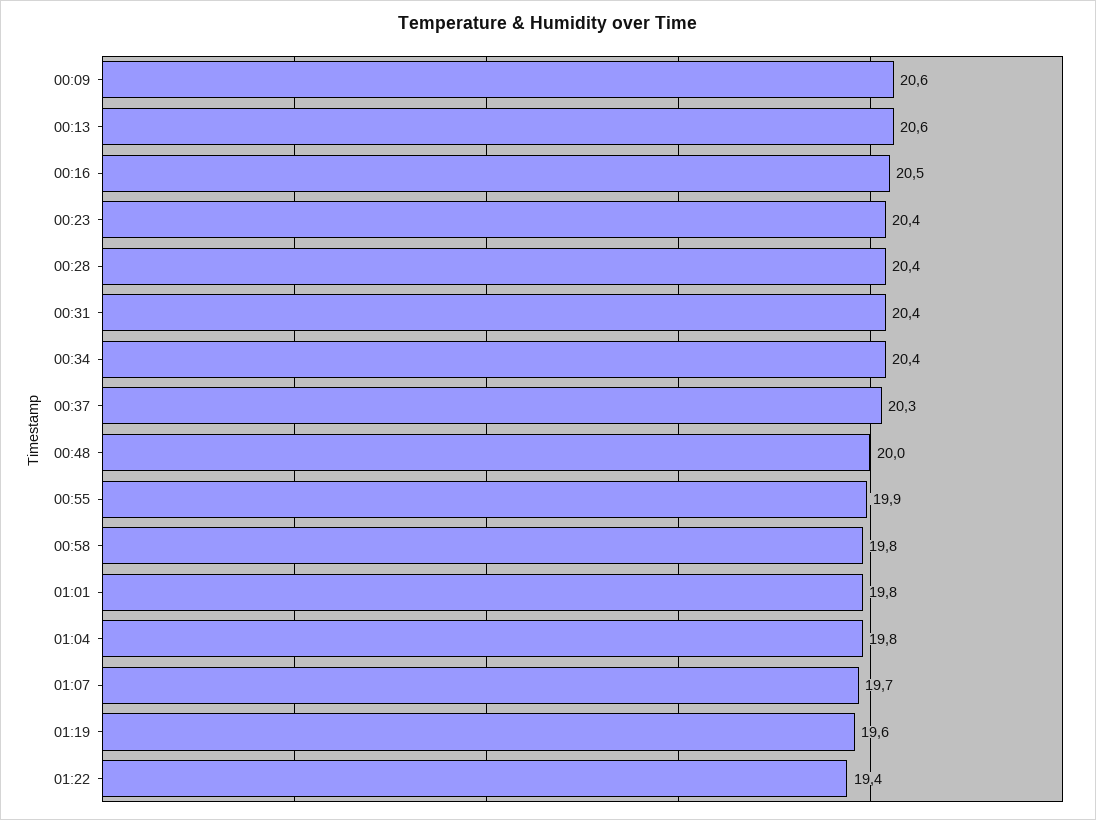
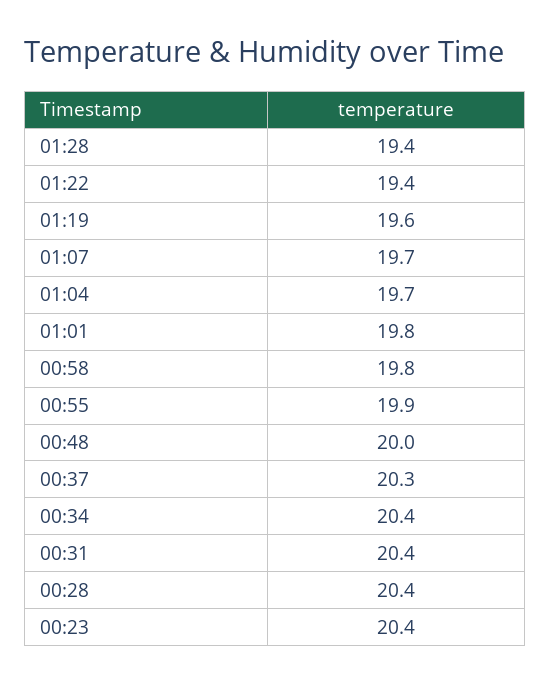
00:09: 20.6 -> none
00:13: 20.6 -> none
00:16: 20.5 -> none
01:04: 19.8 -> 19.7
01:28: none -> 19.4

